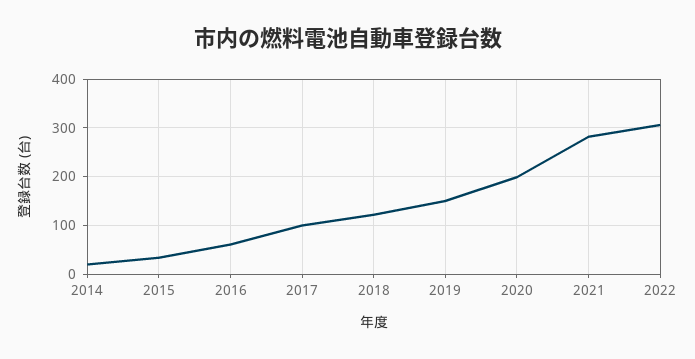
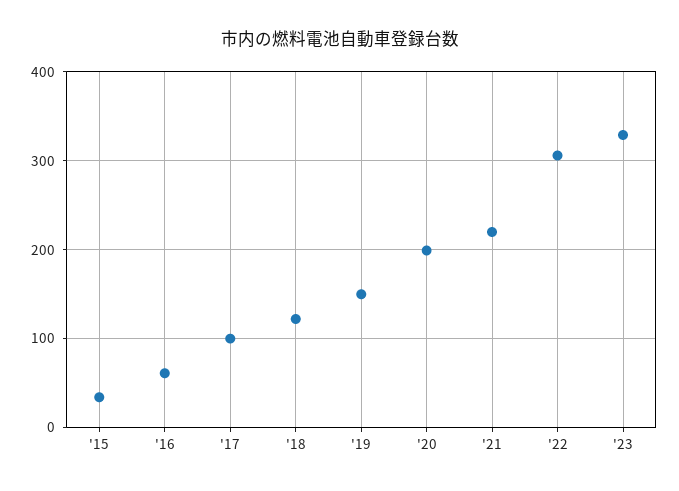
2014: 20 -> none
2021: 280 -> 220
'23: none -> 330

